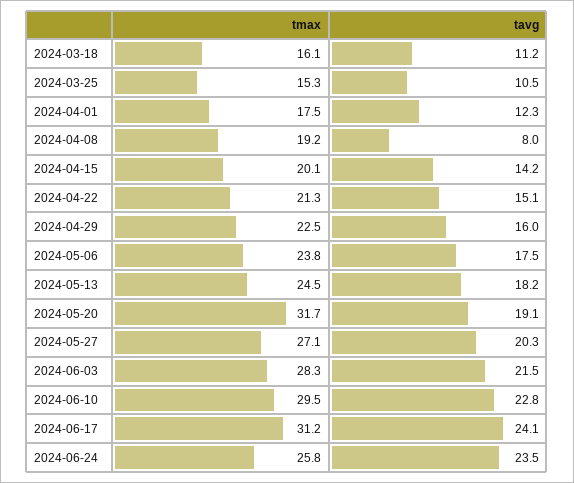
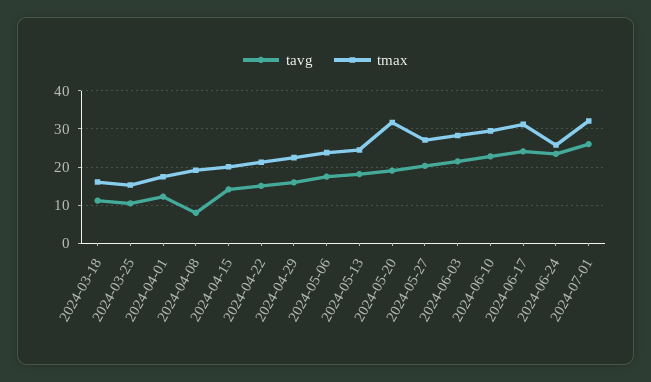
tavg, 2024-07-01: none -> 26
tmax, 2024-07-01: none -> 32

